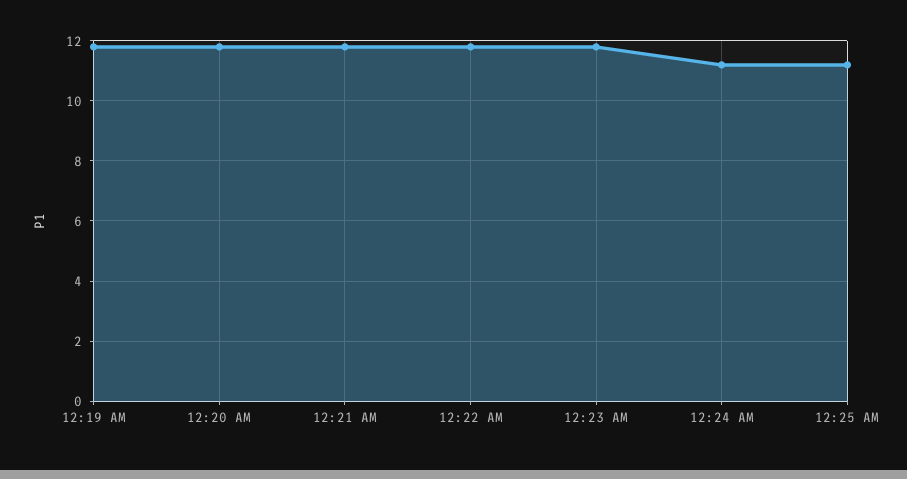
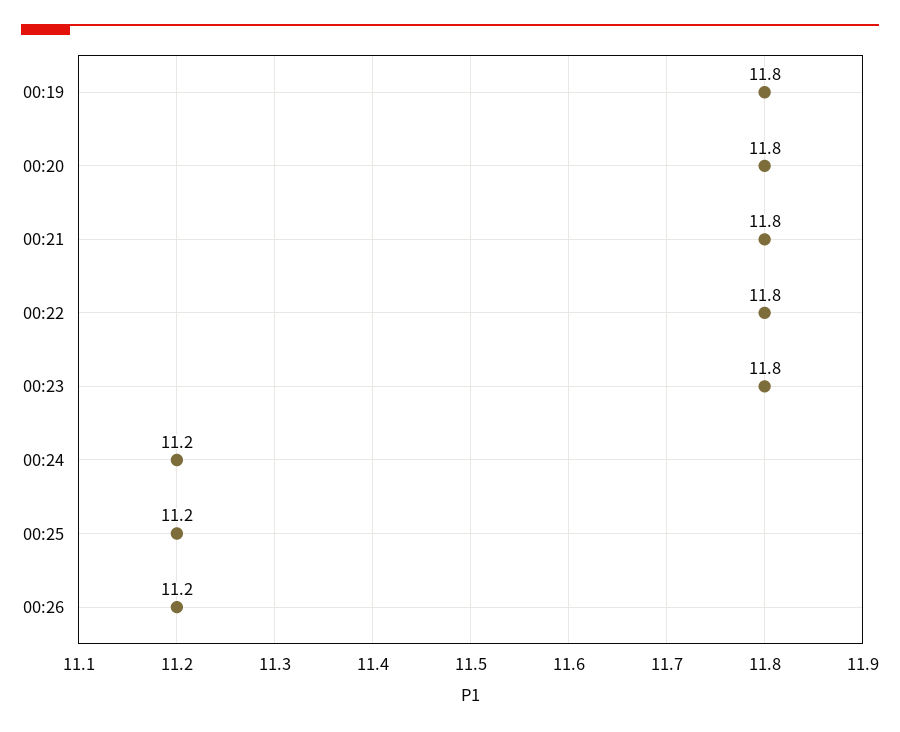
00:26: none -> 11.2

